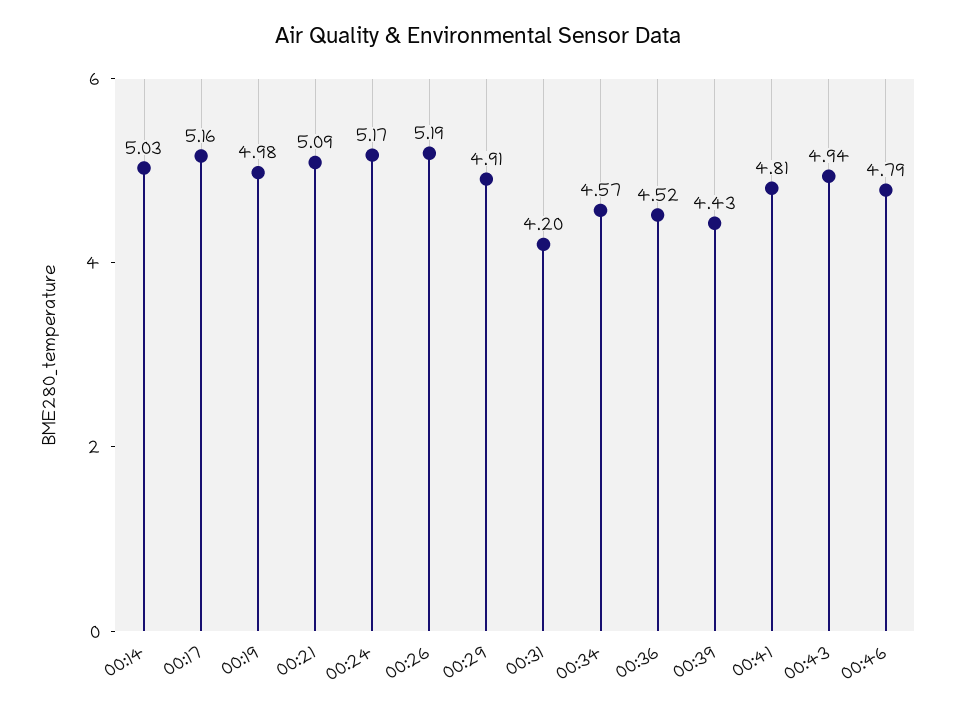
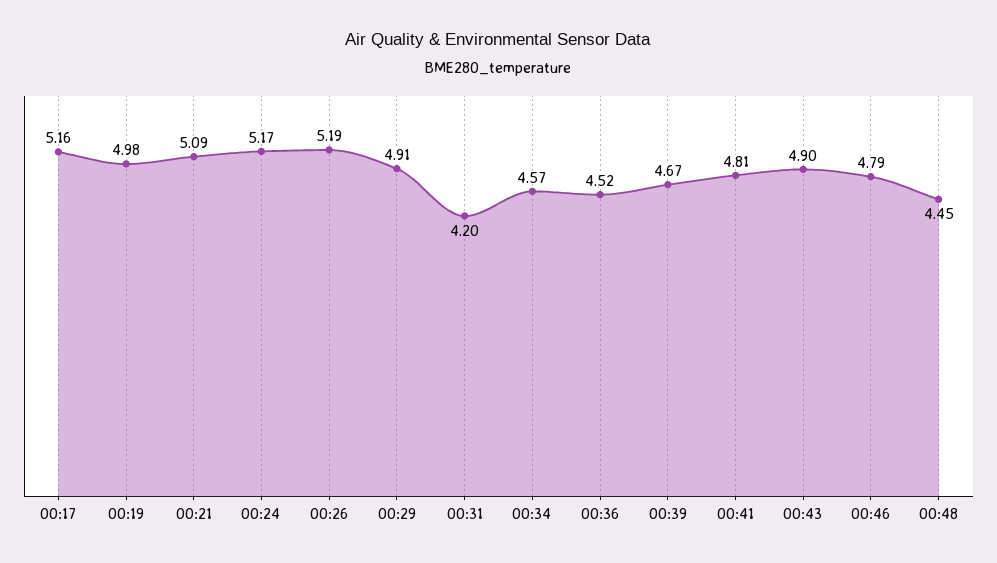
00:14: 5.03 -> none
00:39: 4.43 -> 4.67
00:43: 4.94 -> 4.9
00:48: none -> 4.45

